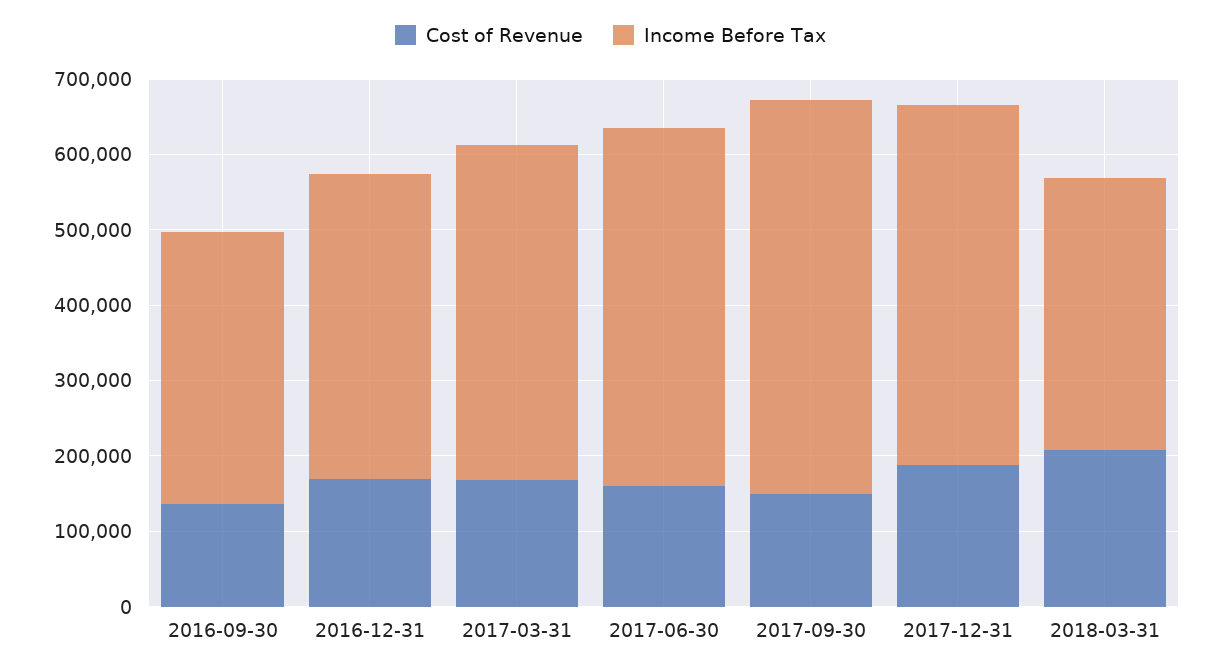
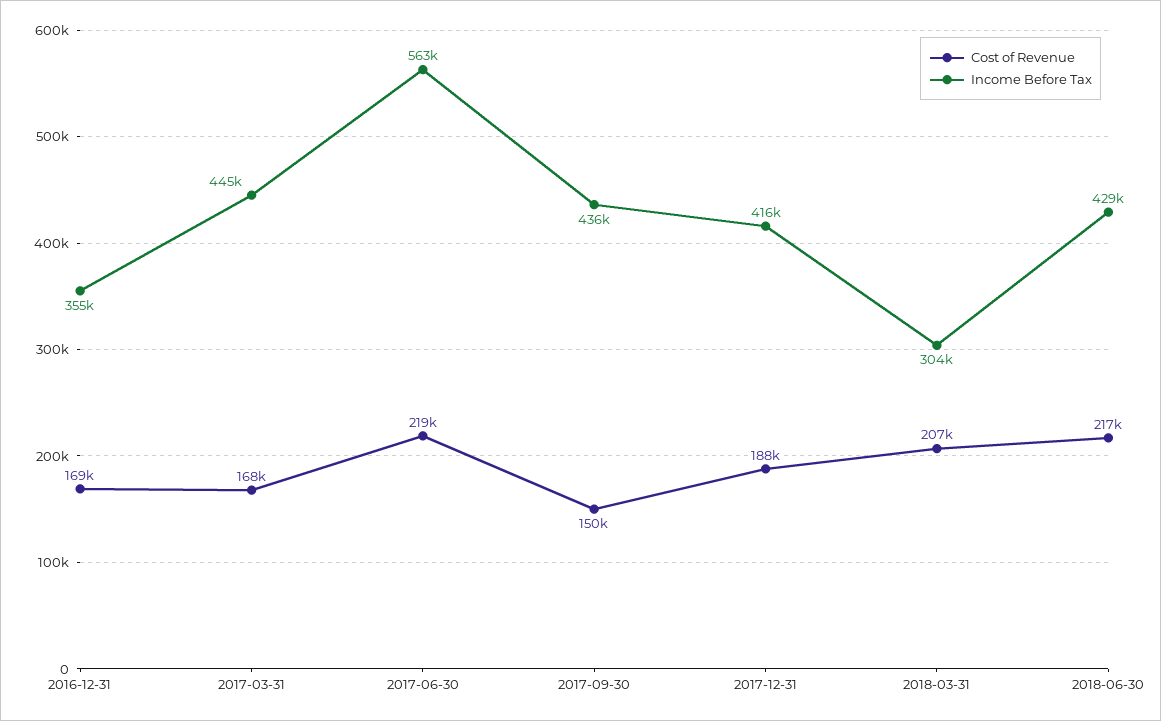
Cost of Revenue, 2016-09-30: 140000 -> none
Income Before Tax, 2016-09-30: 360000 -> none
Income Before Tax, 2016-12-31: 400000 -> 355000
Cost of Revenue, 2017-06-30: 160000 -> 219000
Income Before Tax, 2017-06-30: 480000 -> 563000
Income Before Tax, 2017-09-30: 520000 -> 436000
Income Before Tax, 2017-12-31: 480000 -> 416000
Income Before Tax, 2018-03-31: 360000 -> 304000
Cost of Revenue, 2018-06-30: none -> 217000
Income Before Tax, 2018-06-30: none -> 429000

